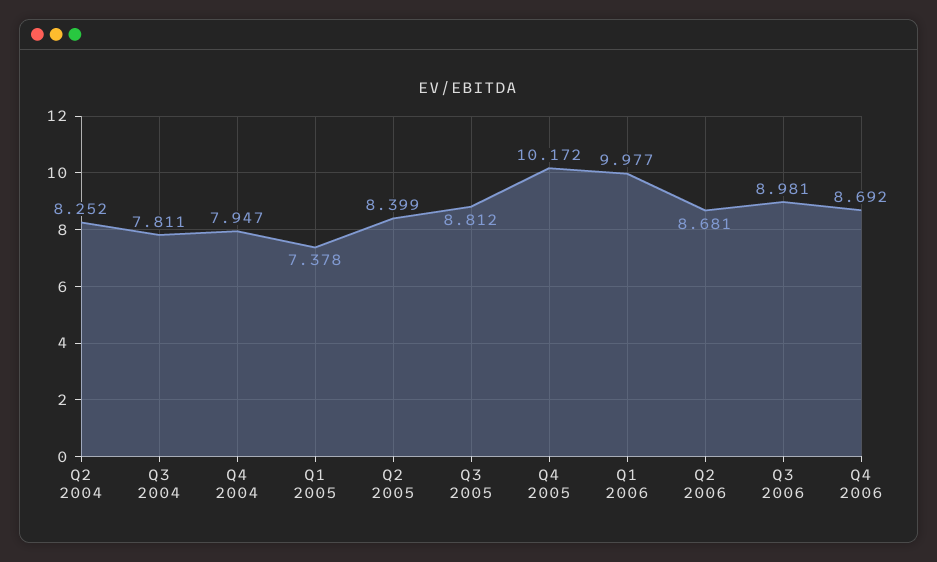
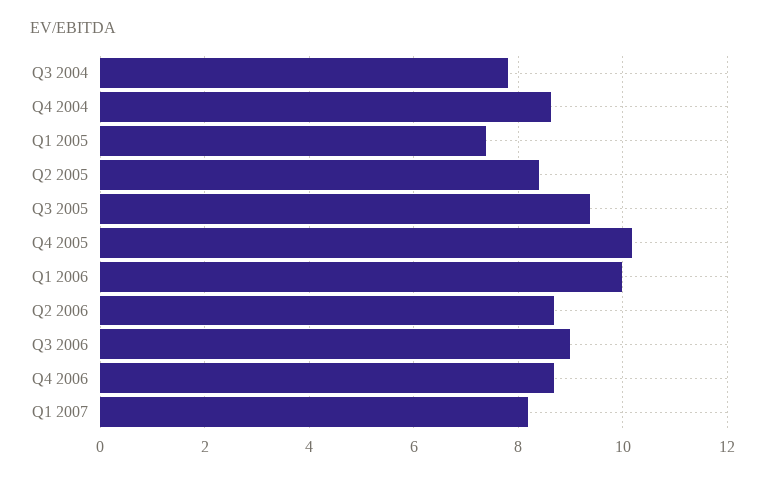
Q2 2004: 8.252 -> none
Q4 2004: 7.947 -> 8.6
Q3 2005: 8.812 -> 9.4
Q1 2007: none -> 8.2

